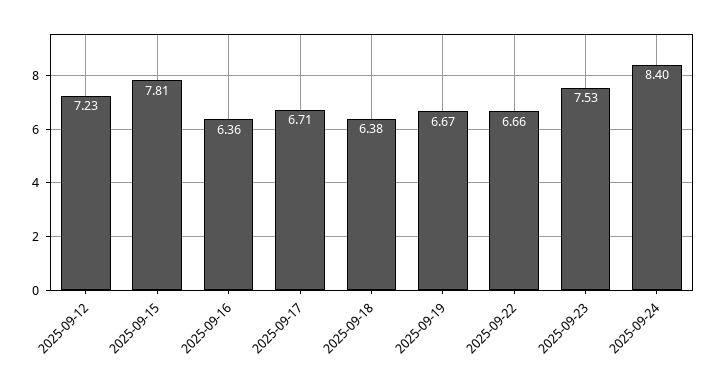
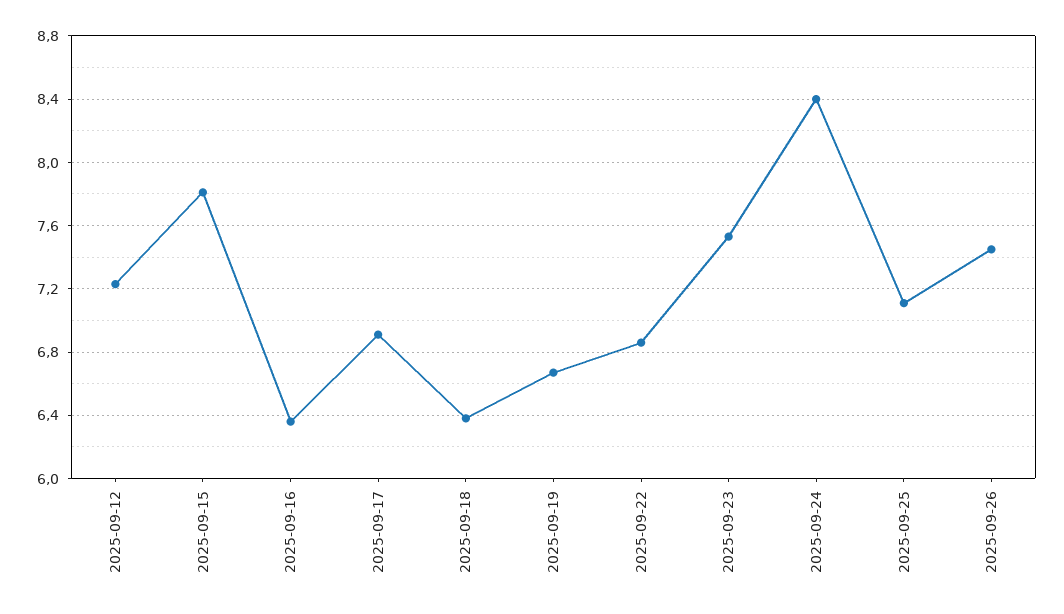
2025-09-17: 6.71 -> 6.9
2025-09-22: 6.66 -> 6.85
2025-09-25: none -> 7.1
2025-09-26: none -> 7.45

